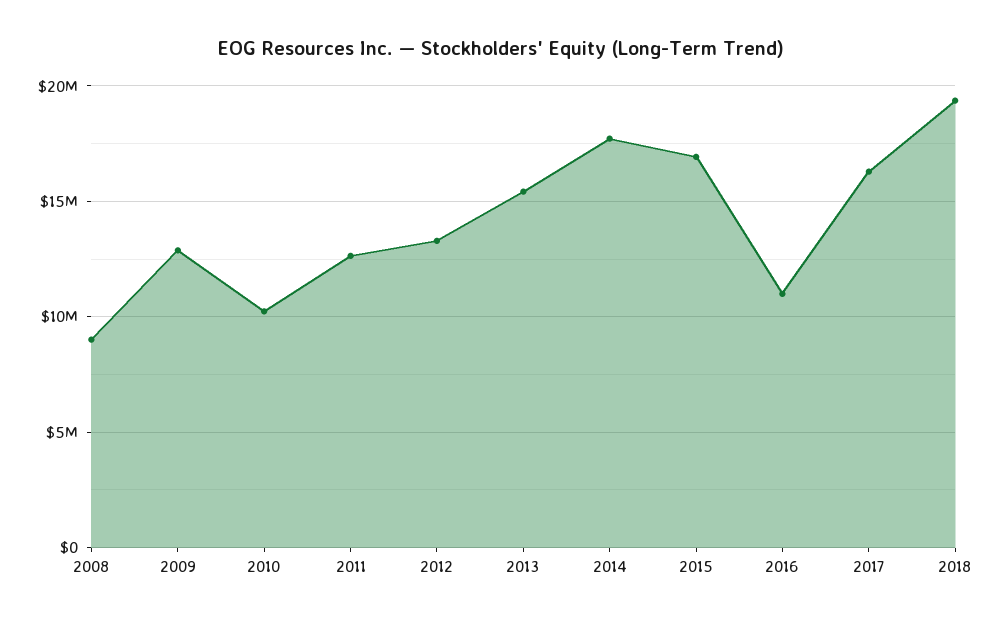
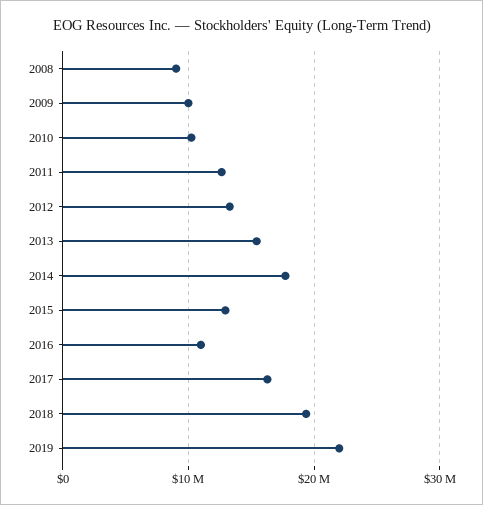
2009: 13000000 -> 10000000
2015: 17000000 -> 13000000
2019: none -> 22000000

